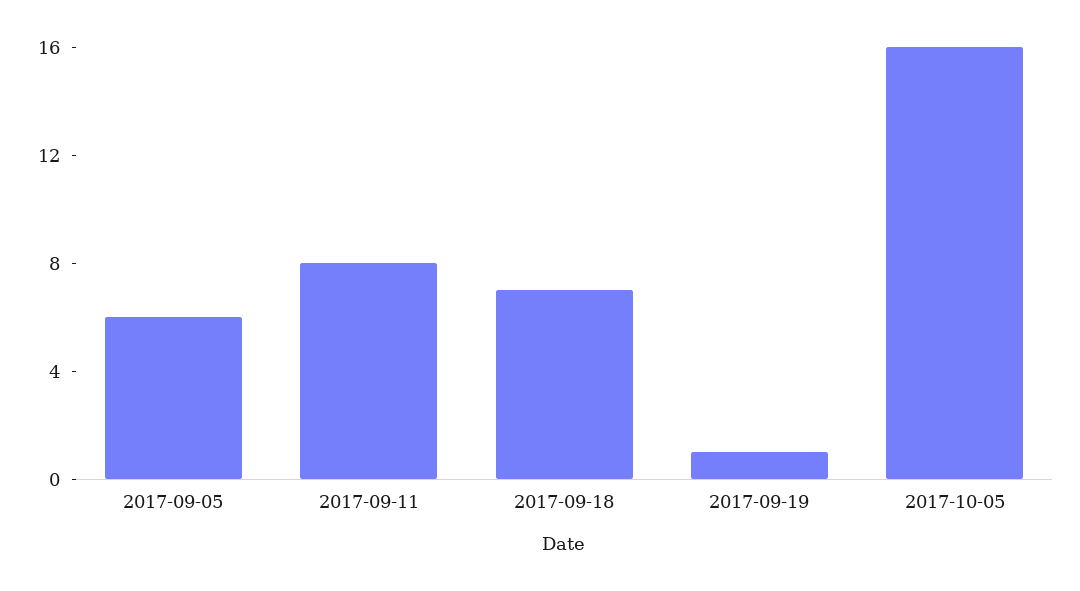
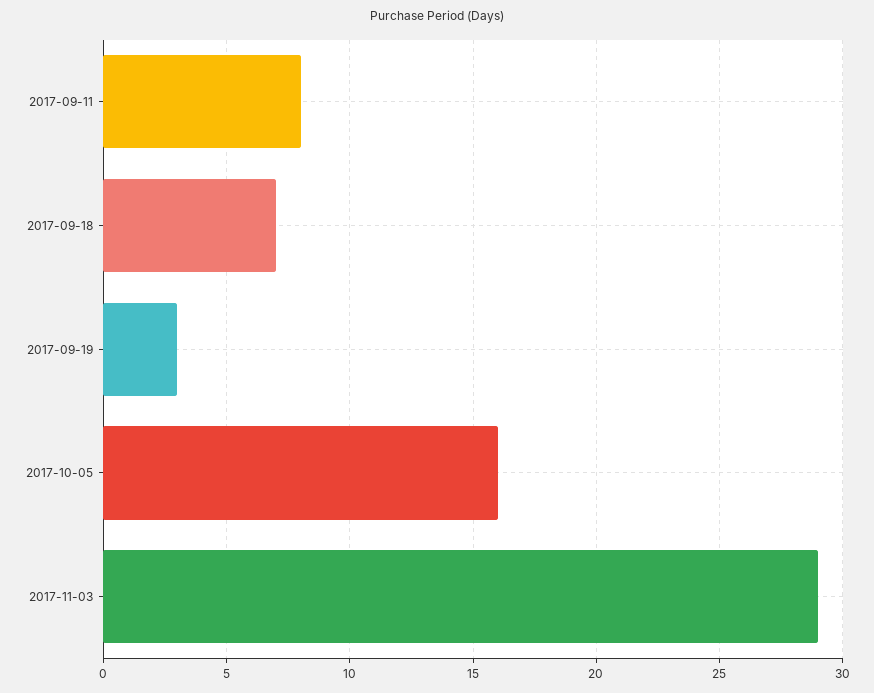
2017-09-05: 6 -> none
2017-09-19: 1 -> 3
2017-11-03: none -> 29

